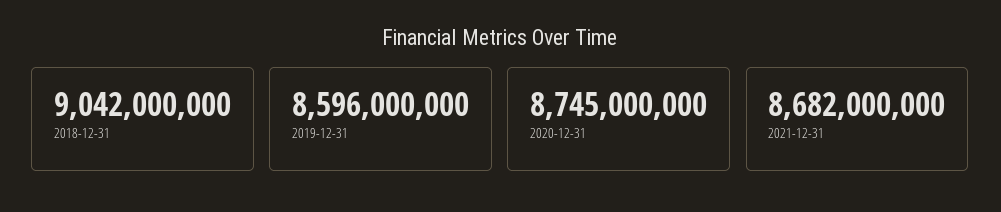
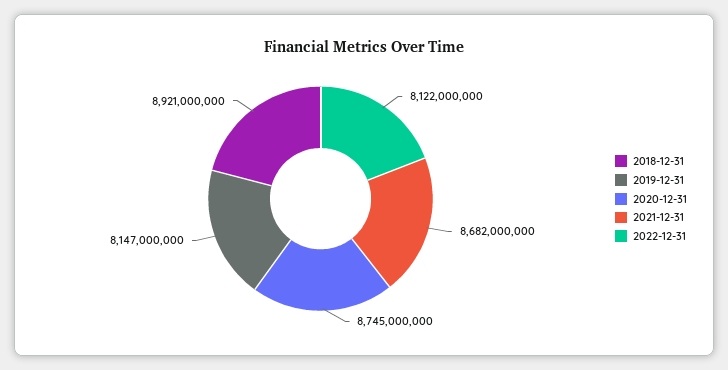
2018-12-31: 9042000000 -> 8921000000
2019-12-31: 8596000000 -> 8147000000
2022-12-31: none -> 8122000000

